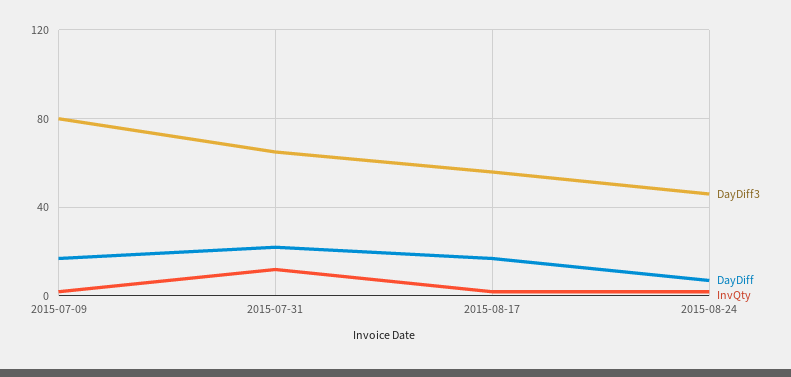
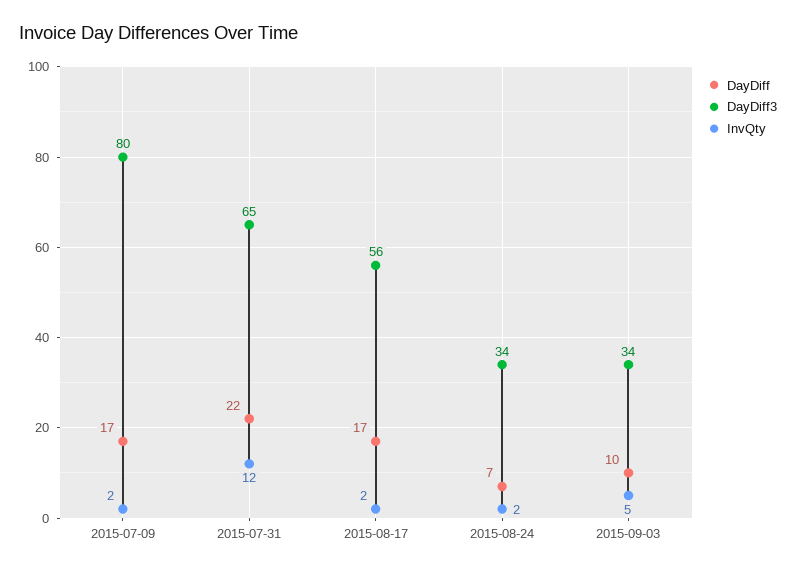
DayDiff3, 2015-08-24: 45 -> 34
DayDiff, 2015-09-03: none -> 10
DayDiff3, 2015-09-03: none -> 34
InvQty, 2015-09-03: none -> 5

